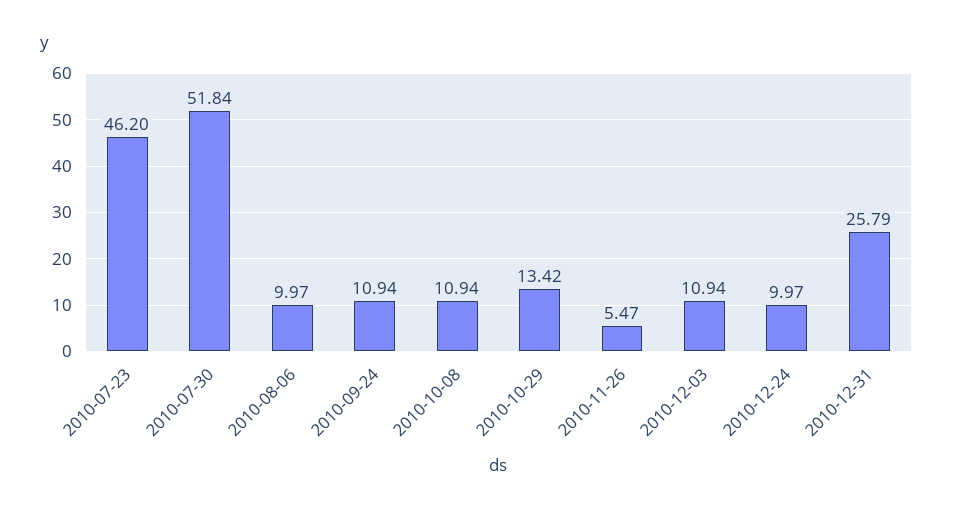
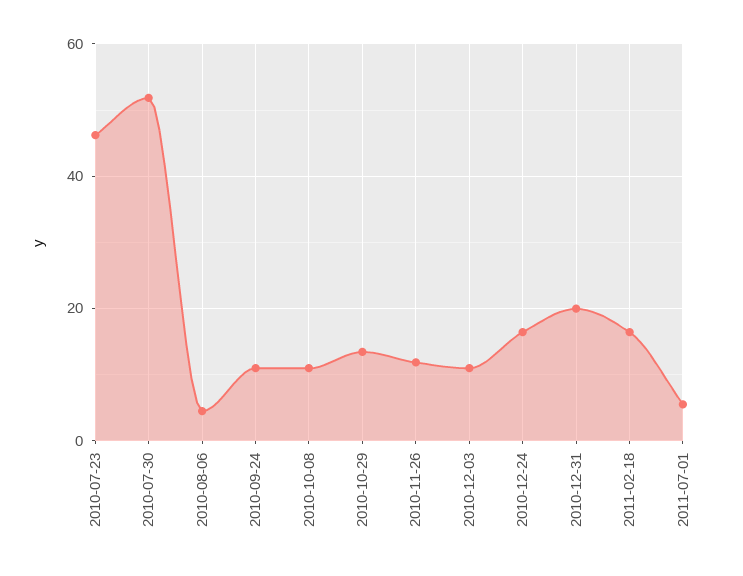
2010-08-06: 9.97 -> 4
2010-11-26: 5.47 -> 12
2010-12-24: 9.97 -> 16
2010-12-31: 25.79 -> 20
2011-02-18: none -> 16
2011-07-01: none -> 6

